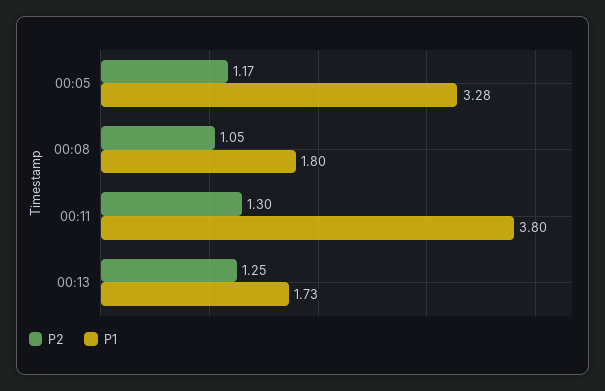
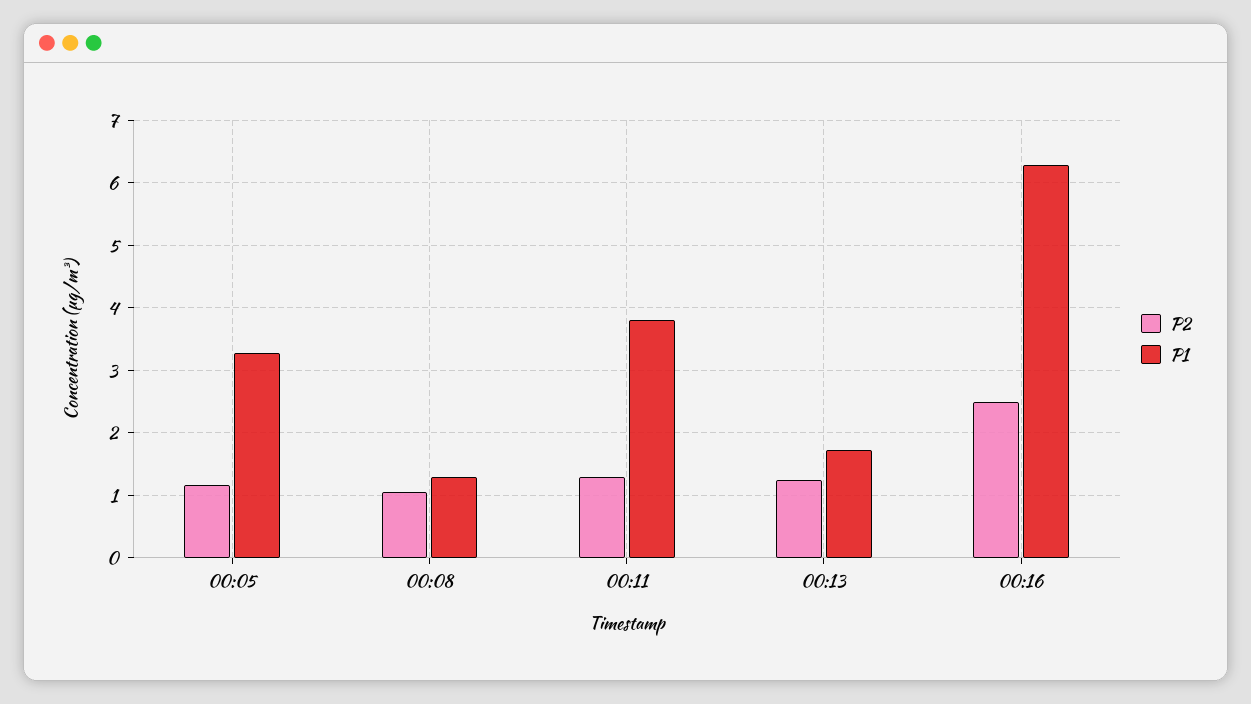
P1, 00:08: 1.8 -> 1.3
P2, 00:16: none -> 2.5
P1, 00:16: none -> 6.3

